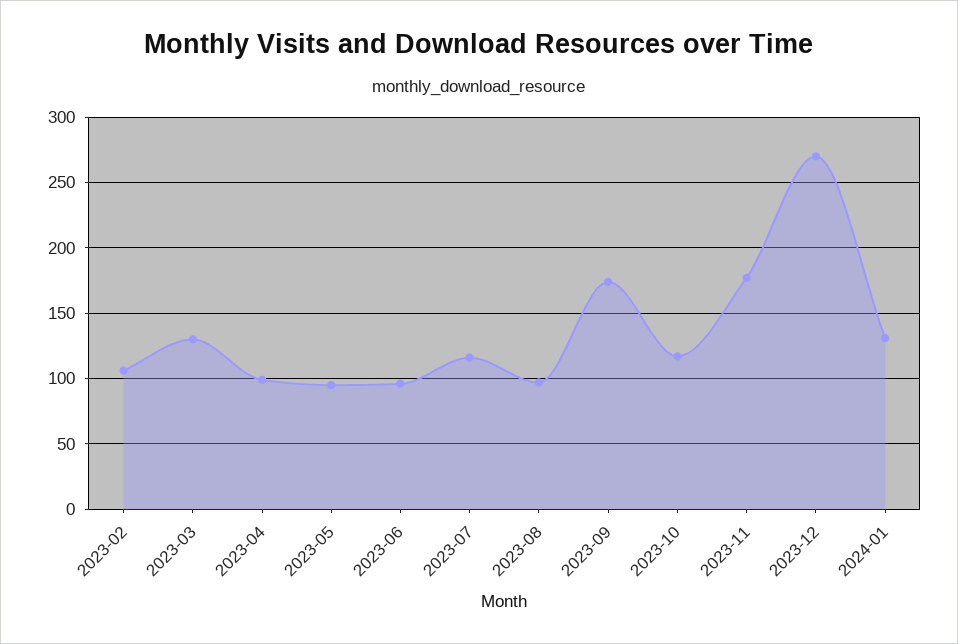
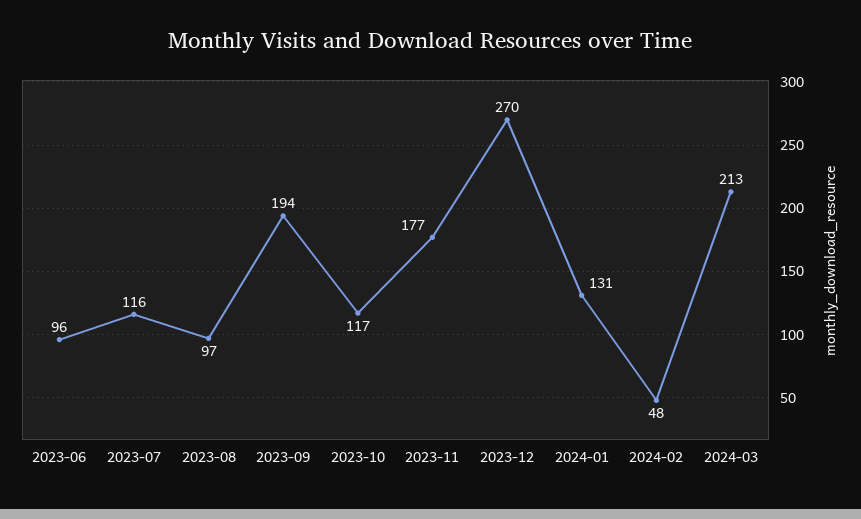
2023-02: 105 -> none
2023-03: 130 -> none
2023-04: 100 -> none
2023-05: 95 -> none
2023-09: 175 -> 194
2024-02: none -> 48
2024-03: none -> 213

